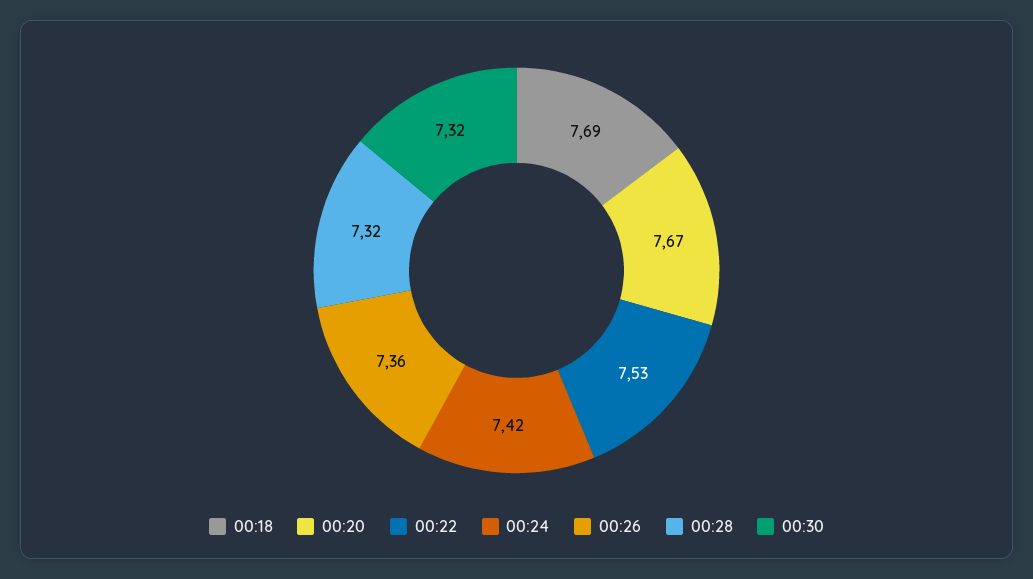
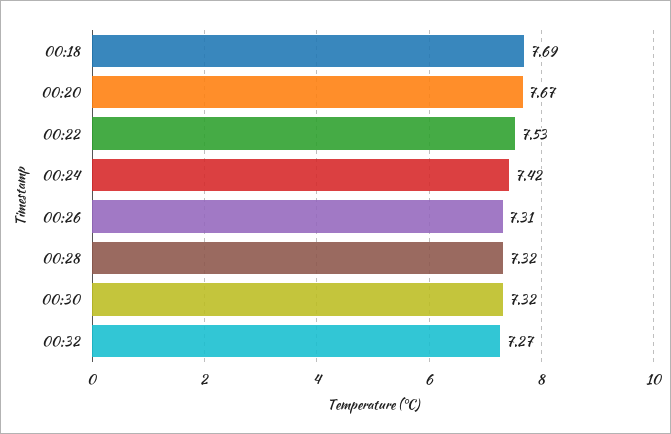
00:26: 7.36 -> 7.31
00:32: none -> 7.27

